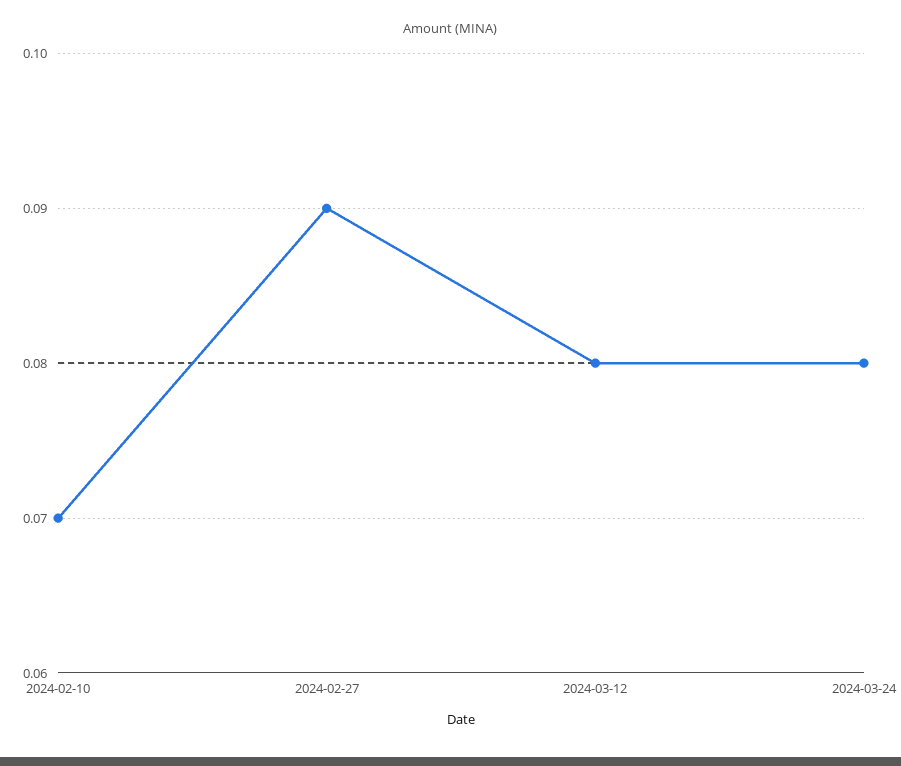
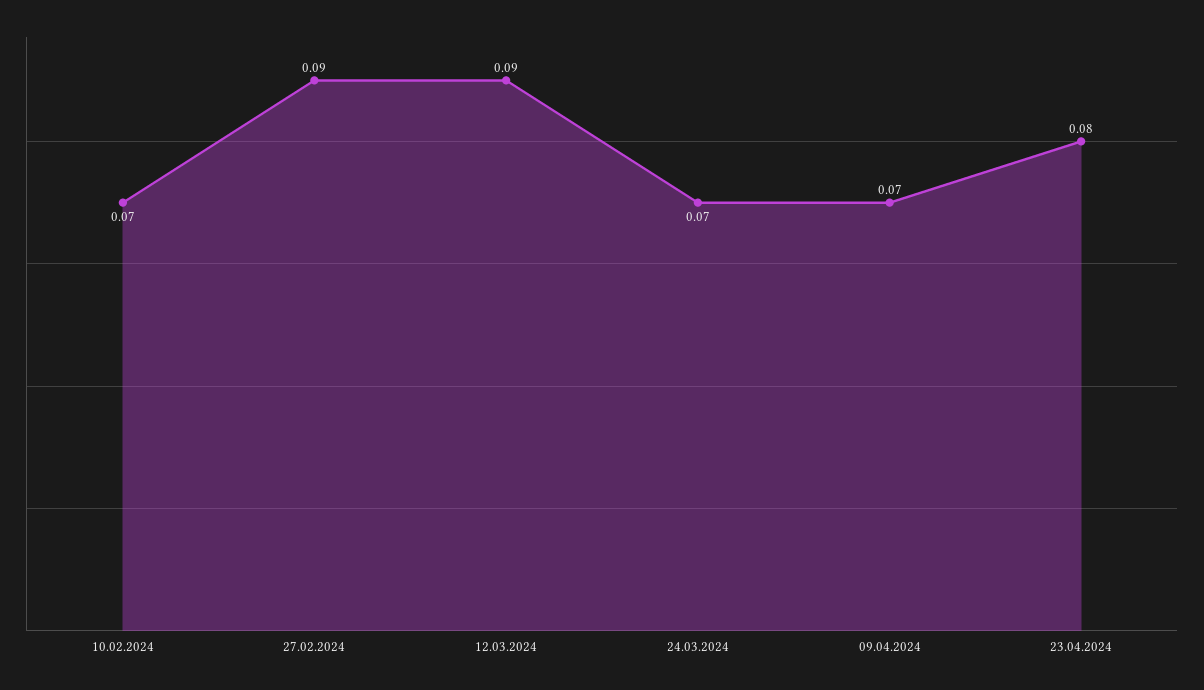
2024-03-12: 0.08 -> 0.09
2024-03-24: 0.08 -> 0.07
09.04.2024: none -> 0.07
23.04.2024: none -> 0.08

